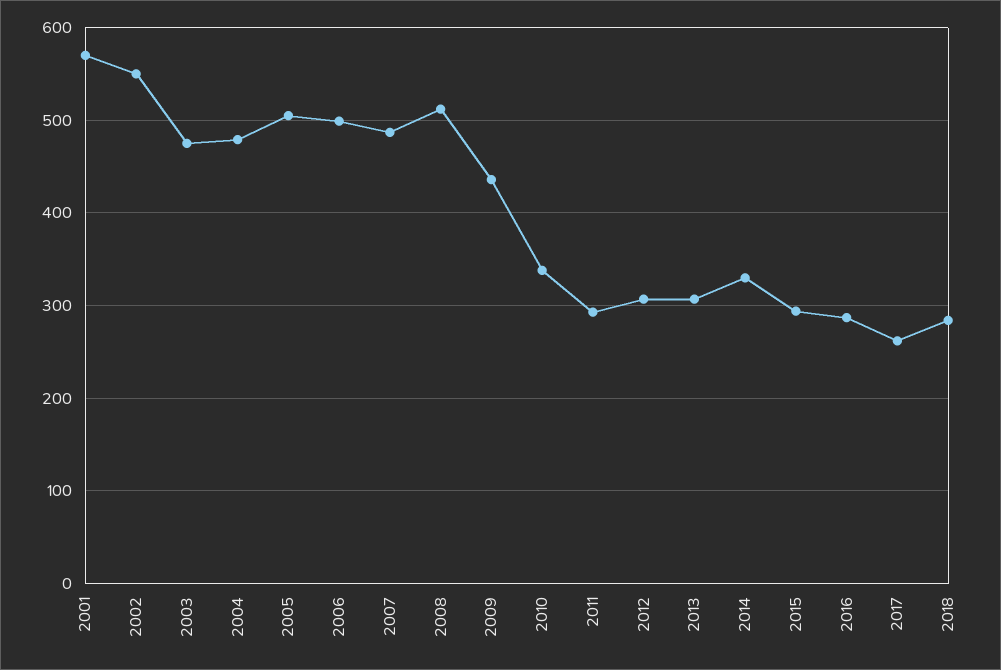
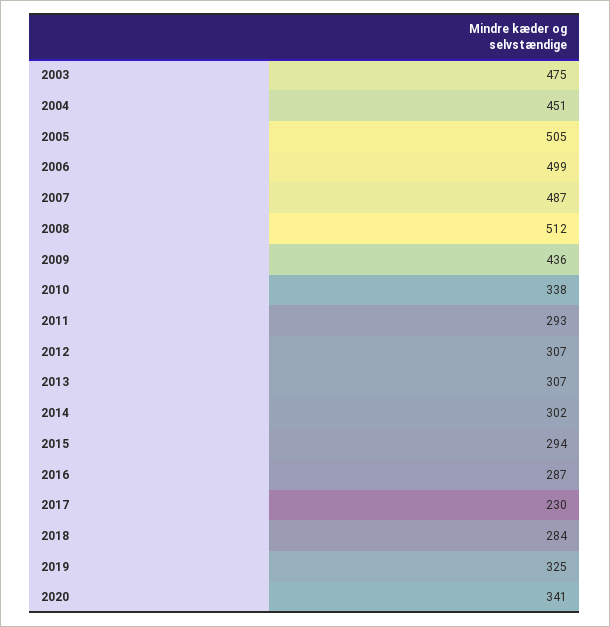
2001: 570 -> none
2002: 550 -> none
2004: 480 -> 451
2014: 330 -> 302
2017: 260 -> 230
2019: none -> 325
2020: none -> 341

